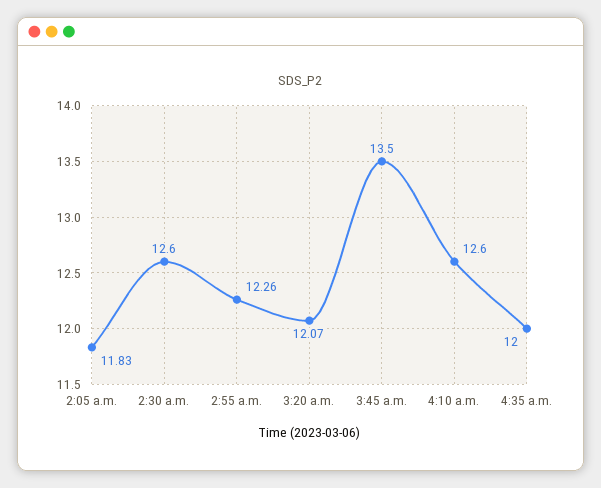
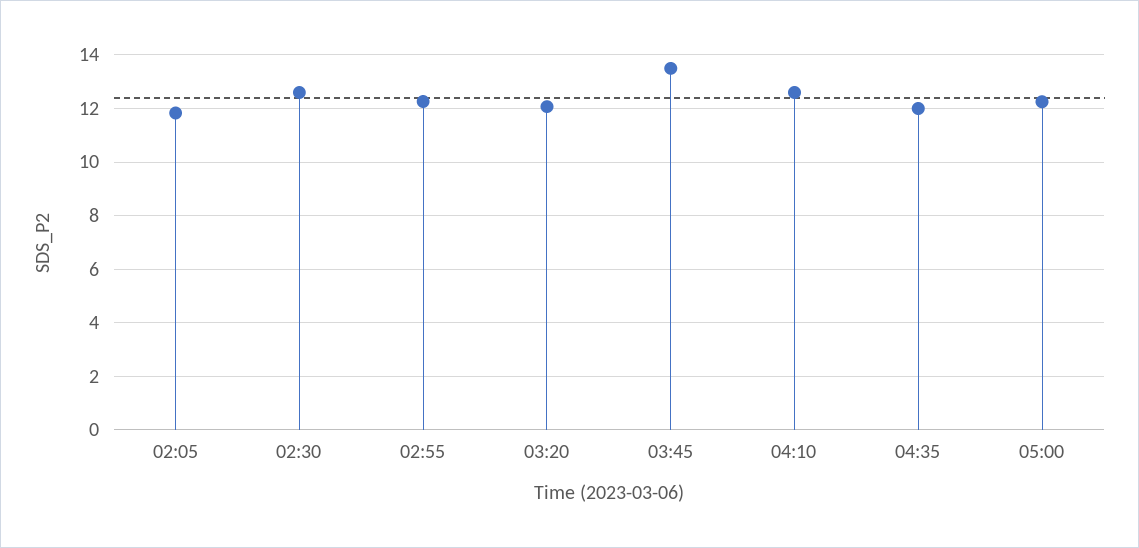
05:00: none -> 12.25

